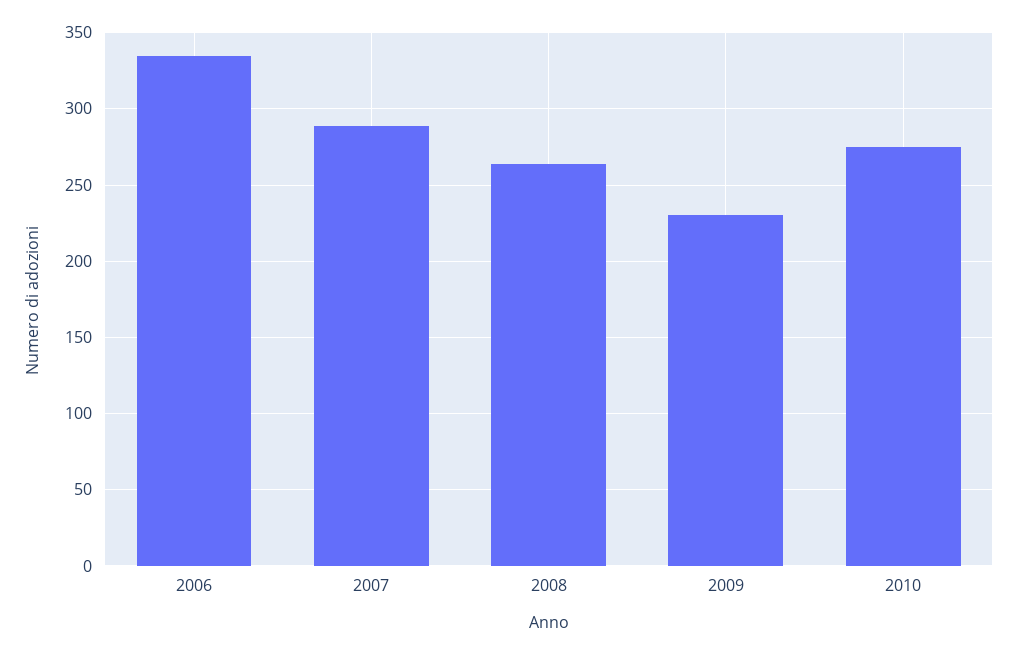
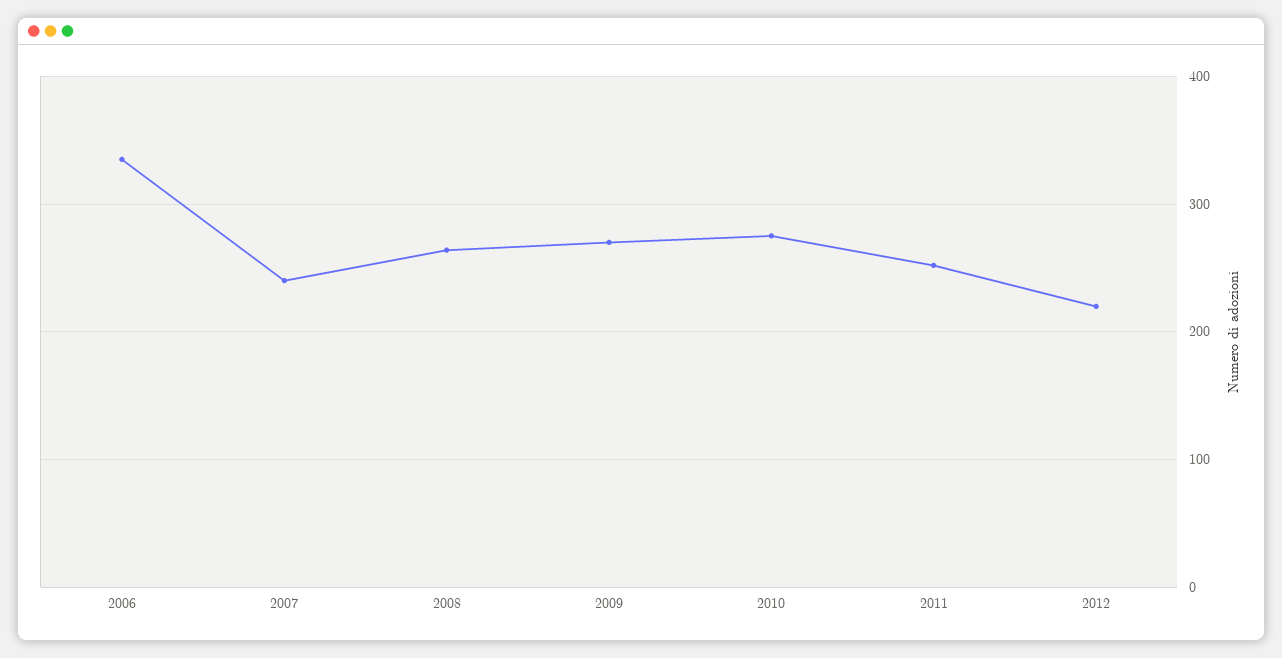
2007: 290 -> 240
2009: 230 -> 270
2011: none -> 250
2012: none -> 220

